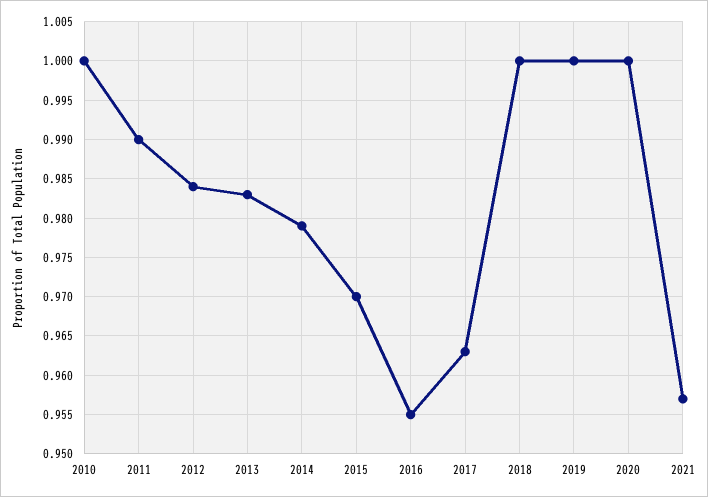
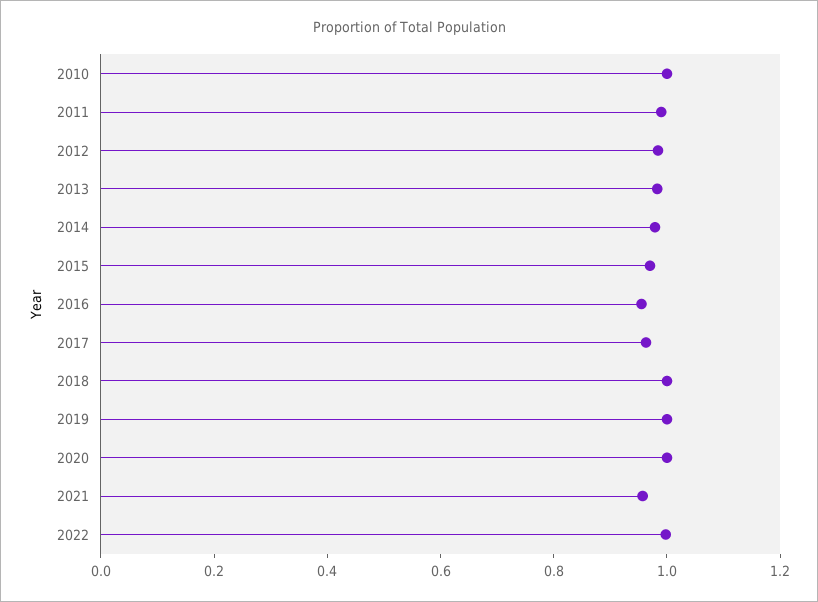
2022: none -> 1

